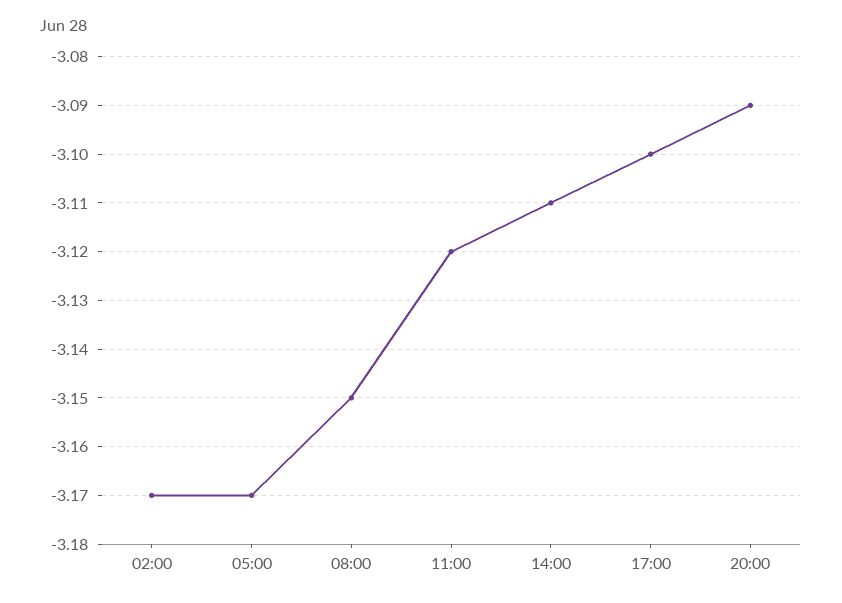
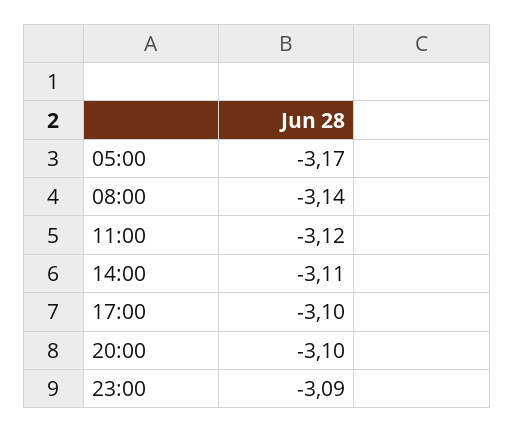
02:00: -3.17 -> none
08:00: -3.15 -> -3.14
20:00: -3.09 -> -3.1
23:00: none -> -3.09

